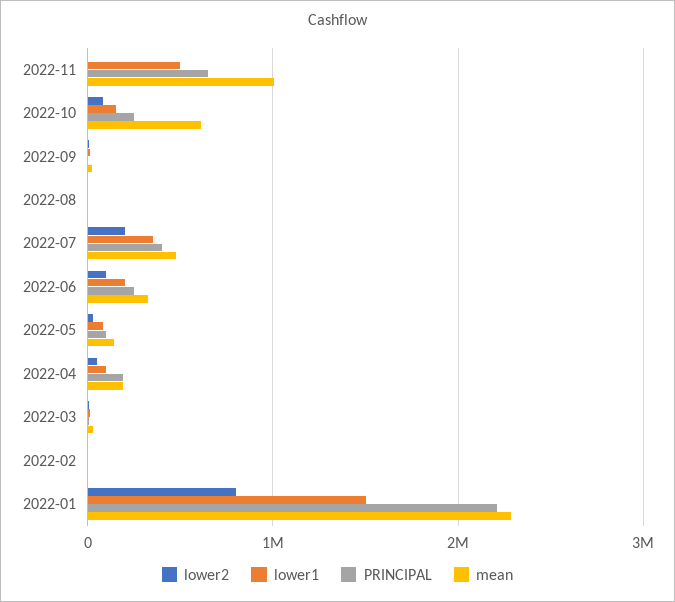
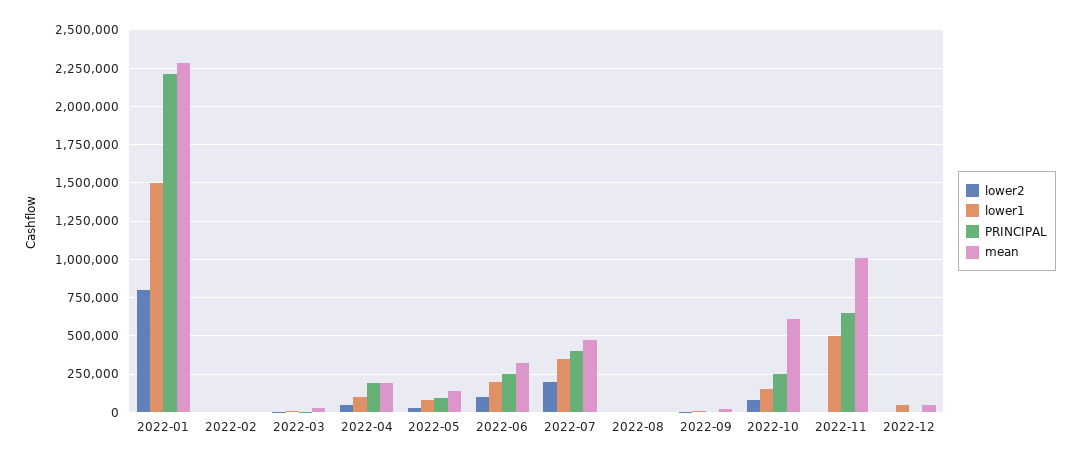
lower2, 2022-12: none -> 0
lower1, 2022-12: none -> 50000
PRINCIPAL, 2022-12: none -> 0
mean, 2022-12: none -> 50000

